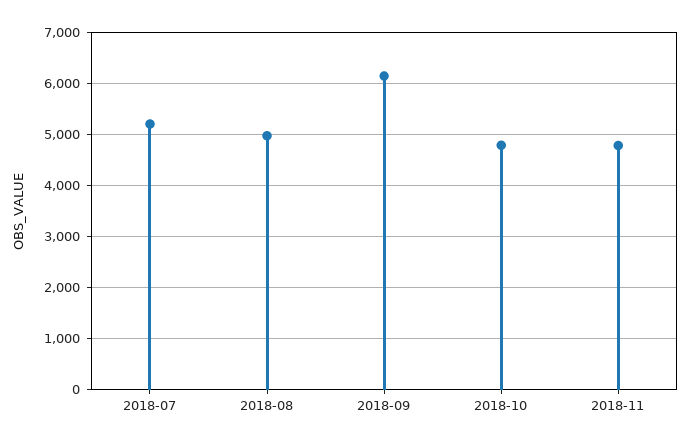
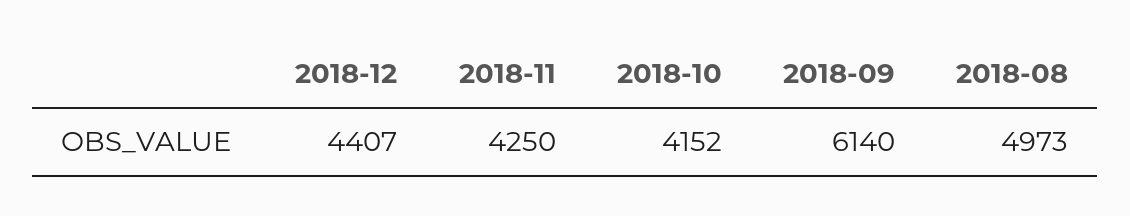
2018-07: 5200 -> none
2018-10: 4800 -> 4152
2018-11: 4800 -> 4250
2018-12: none -> 4407

